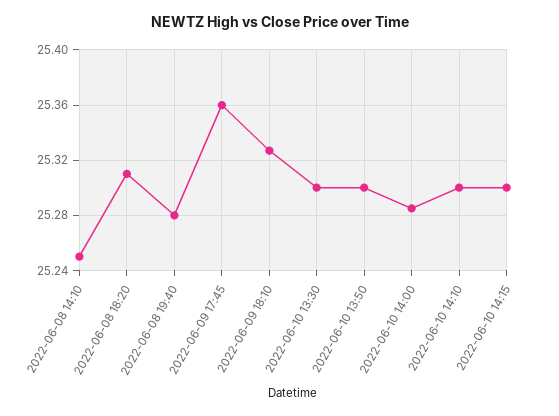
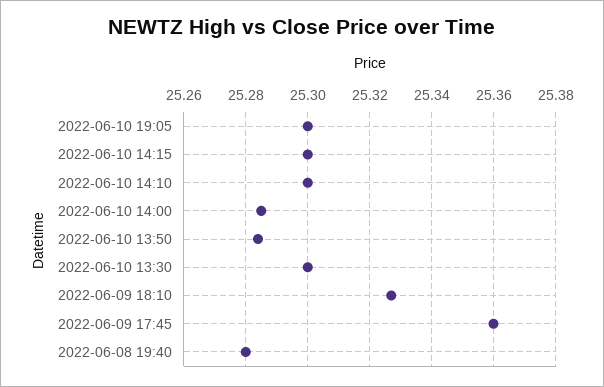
2022-06-08 14:10: 25.25 -> none
2022-06-08 18:20: 25.31 -> none
2022-06-10 13:50: 25.3 -> 25.285
2022-06-10 19:05: none -> 25.3

